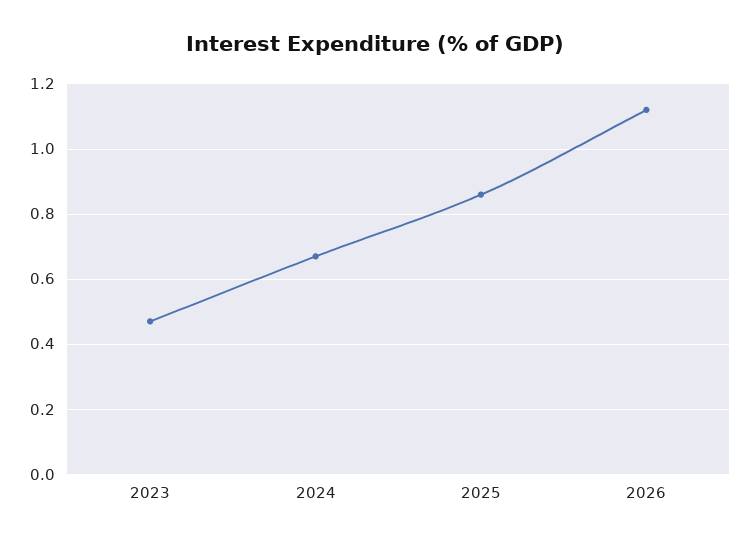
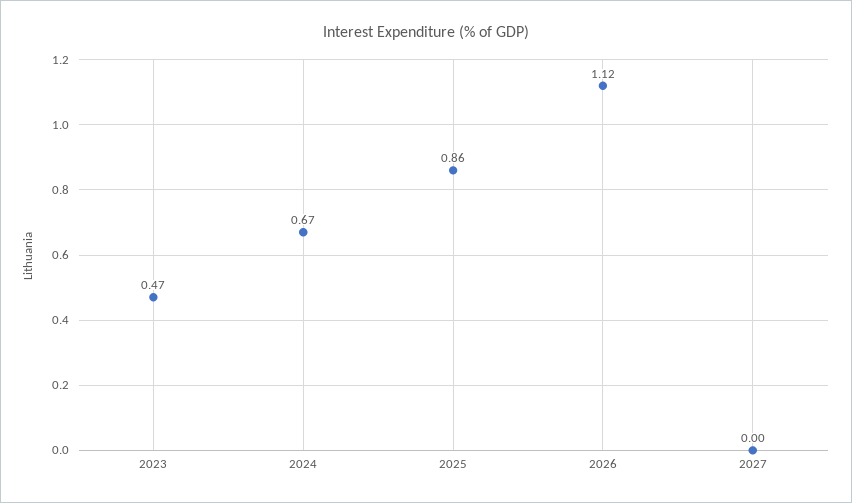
2027: none -> 0

